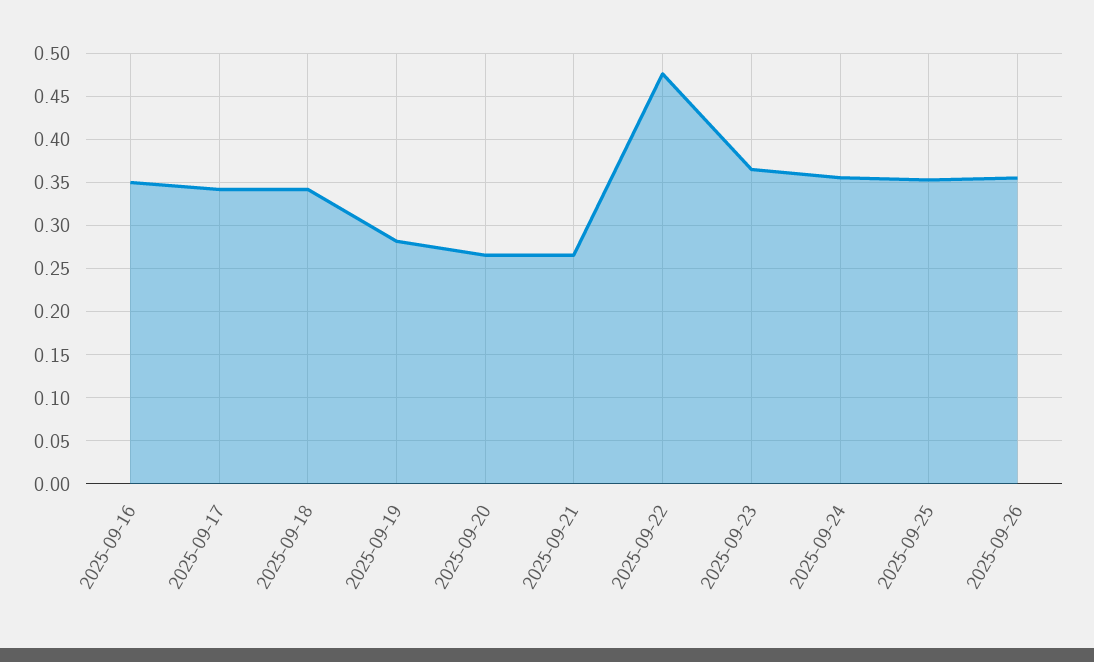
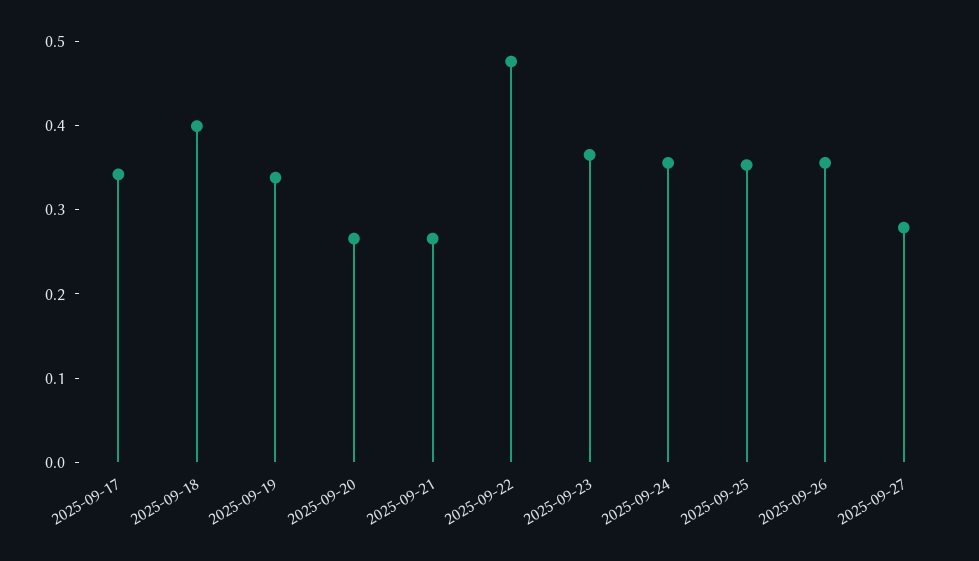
2025-09-16: 0.35 -> none
2025-09-18: 0.34 -> 0.4
2025-09-19: 0.28 -> 0.34
2025-09-27: none -> 0.28

